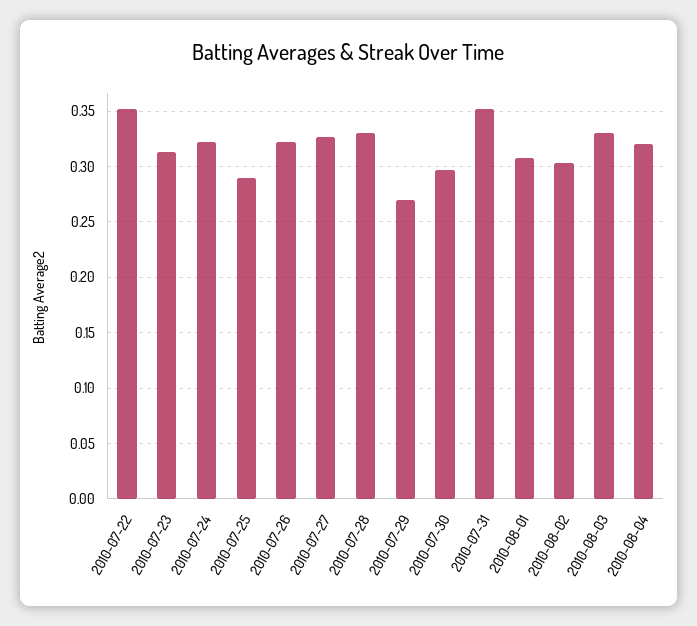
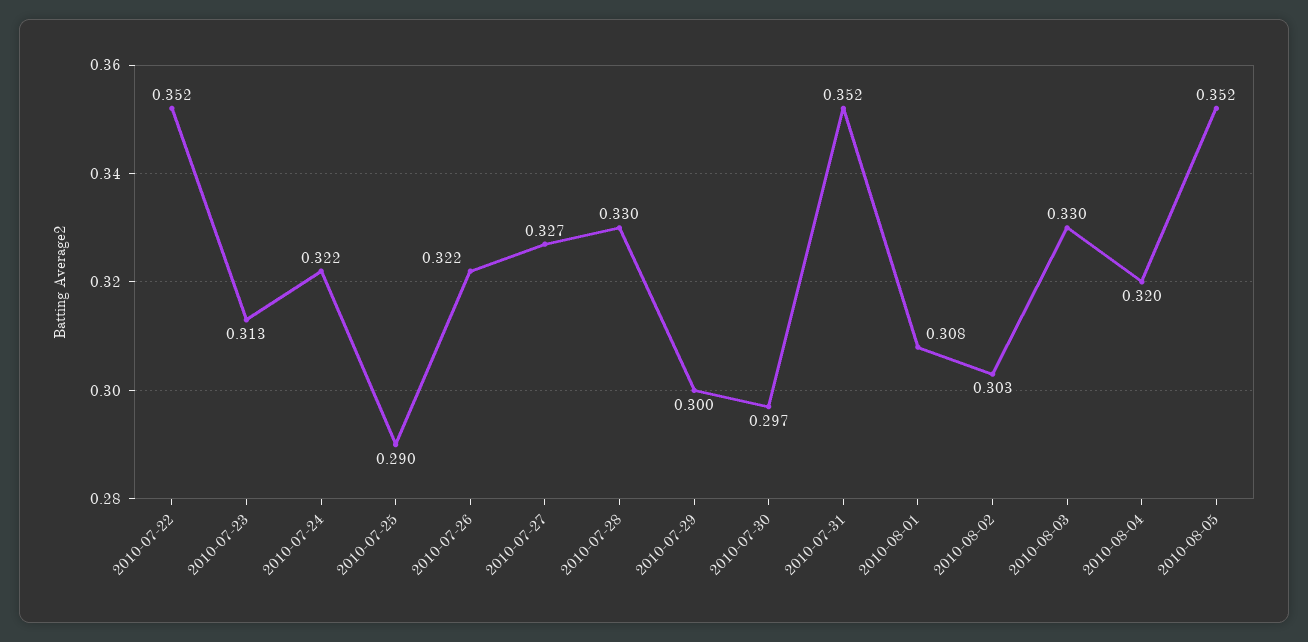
2010-07-29: 0.27 -> 0.3
2010-08-05: none -> 0.352

